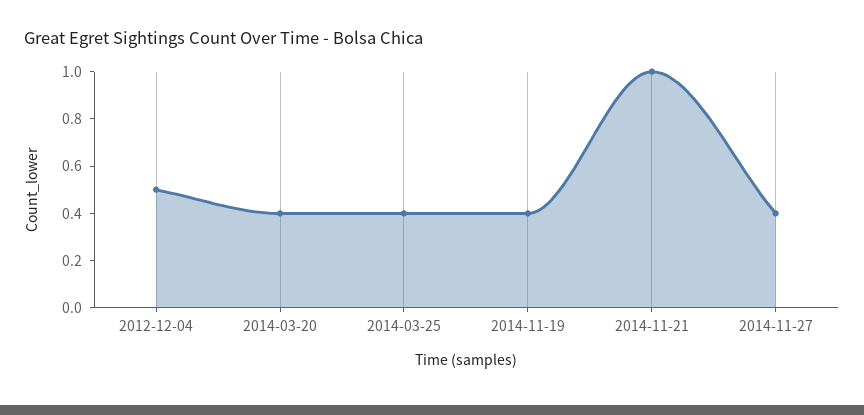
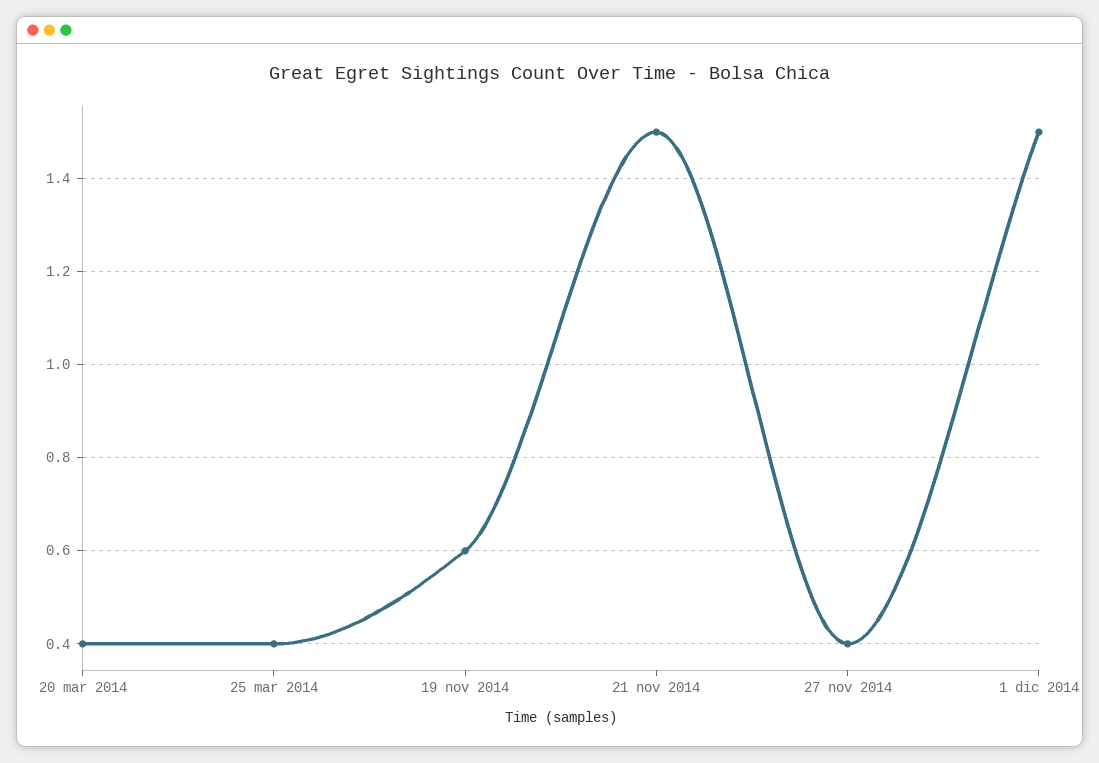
2012-12-04: 0.5 -> none
2014-11-19: 0.4 -> 0.6
2014-11-21: 1 -> 1.5
1 dic 2014: none -> 1.5

